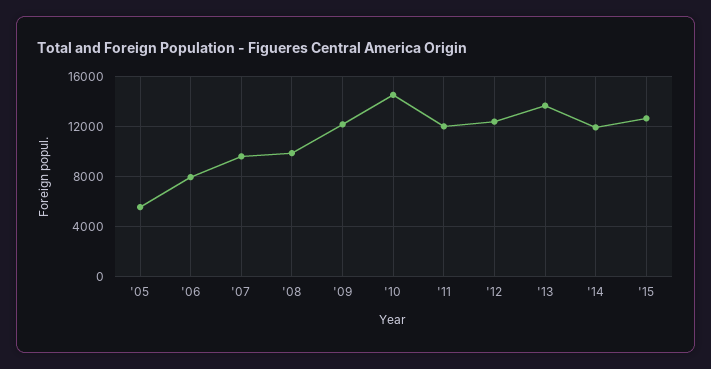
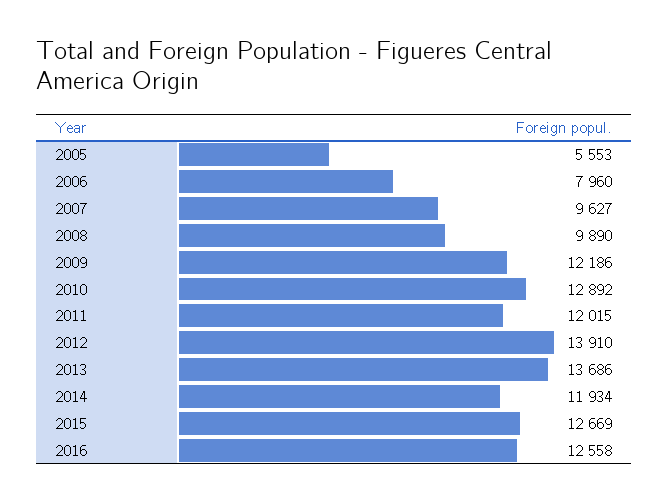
'10: 14500 -> 12892
'12: 12500 -> 13910
2016: none -> 12558

